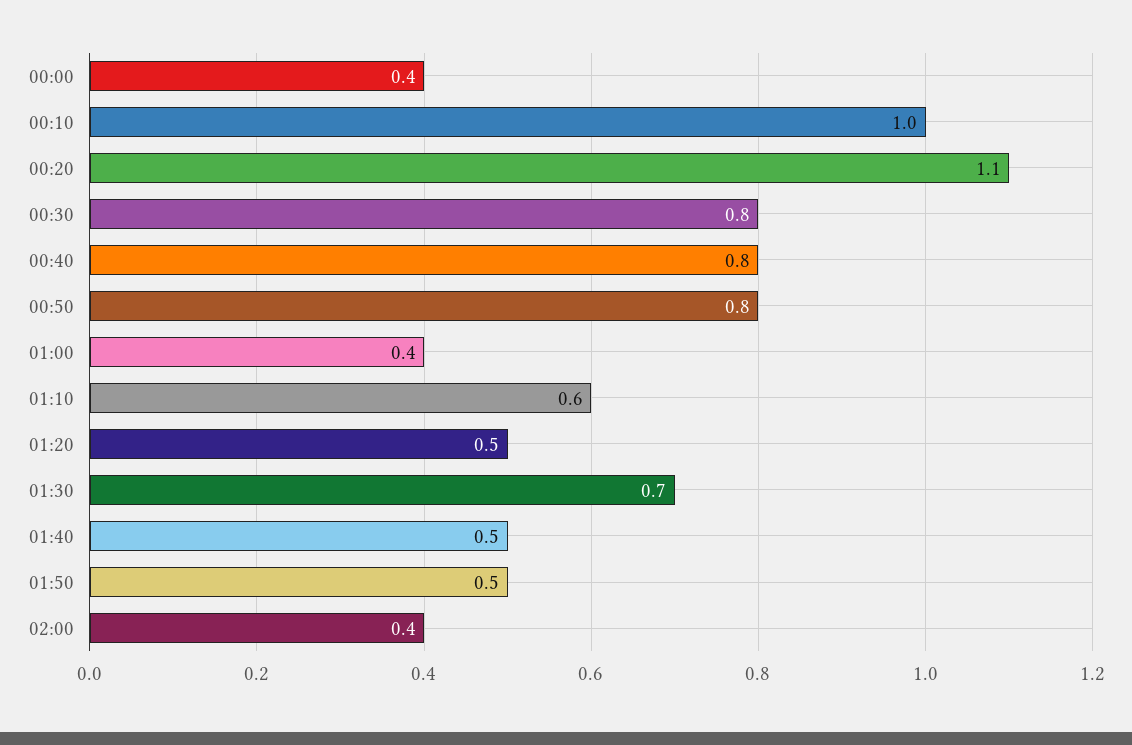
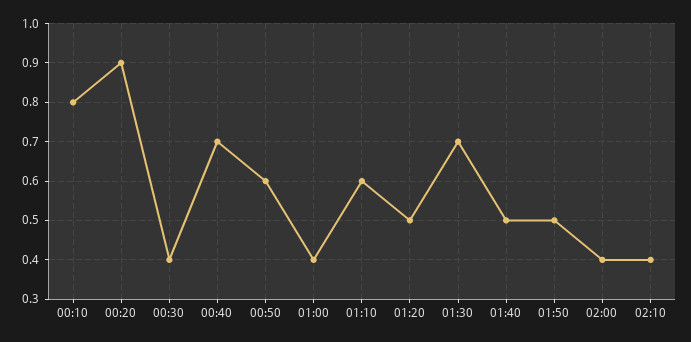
00:00: 0.4 -> none
00:10: 1 -> 0.8
00:20: 1.1 -> 0.9
00:30: 0.8 -> 0.4
00:40: 0.8 -> 0.7
00:50: 0.8 -> 0.6
02:10: none -> 0.4

